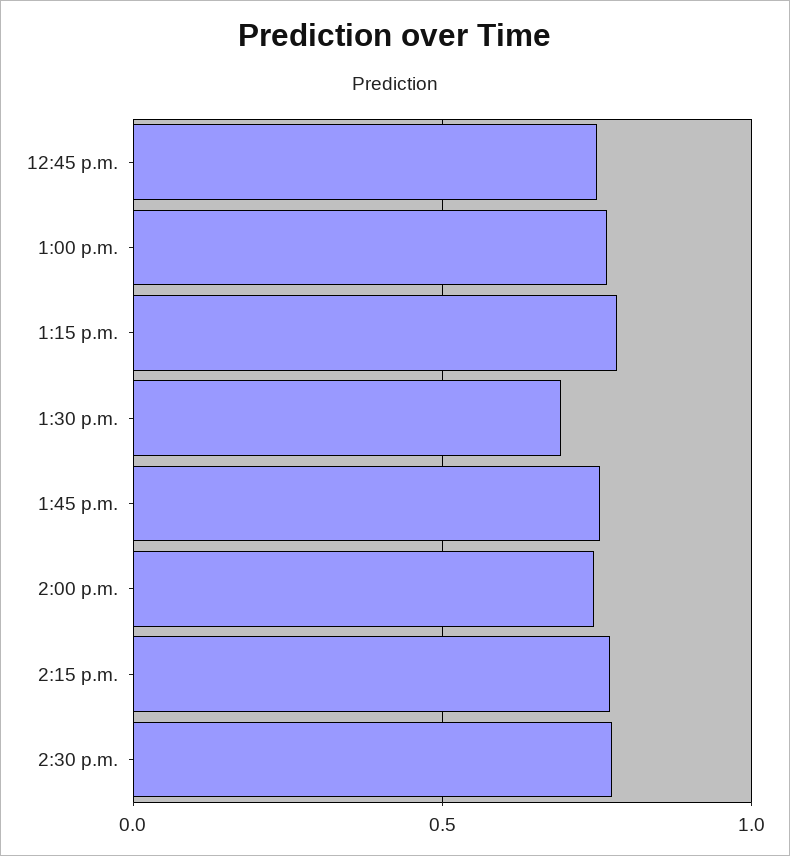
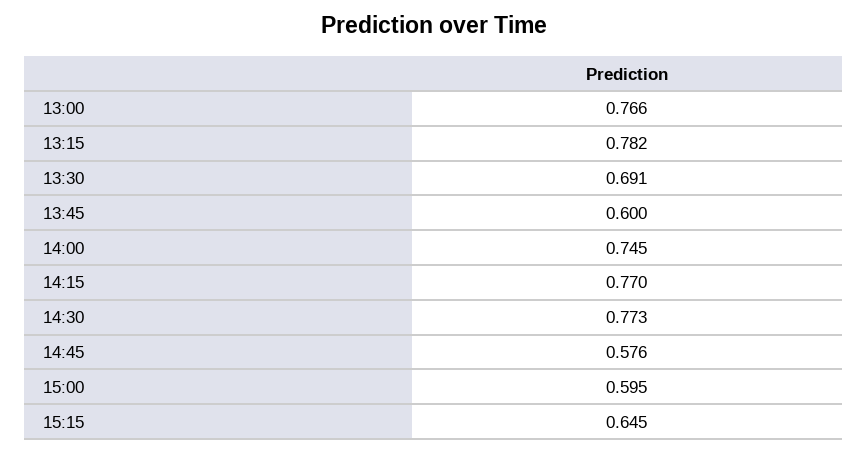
12:45 p.m.: 0.75 -> none
1:45 p.m.: 0.75 -> 0.6
14:45: none -> 0.576
15:00: none -> 0.595
15:15: none -> 0.645

